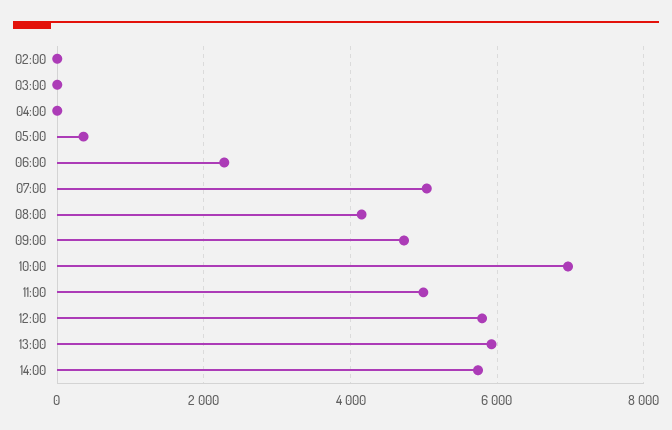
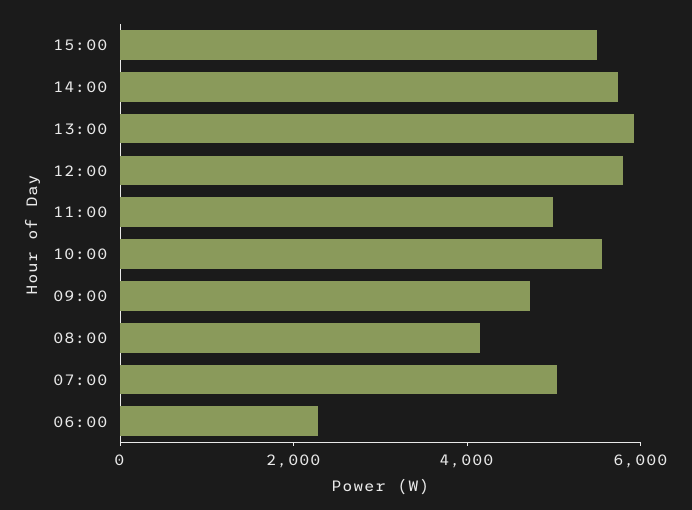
02:00: 0 -> none
03:00: 0 -> none
04:00: 0 -> none
05:00: 400 -> none
10:00: 7000 -> 5500
15:00: none -> 5500

